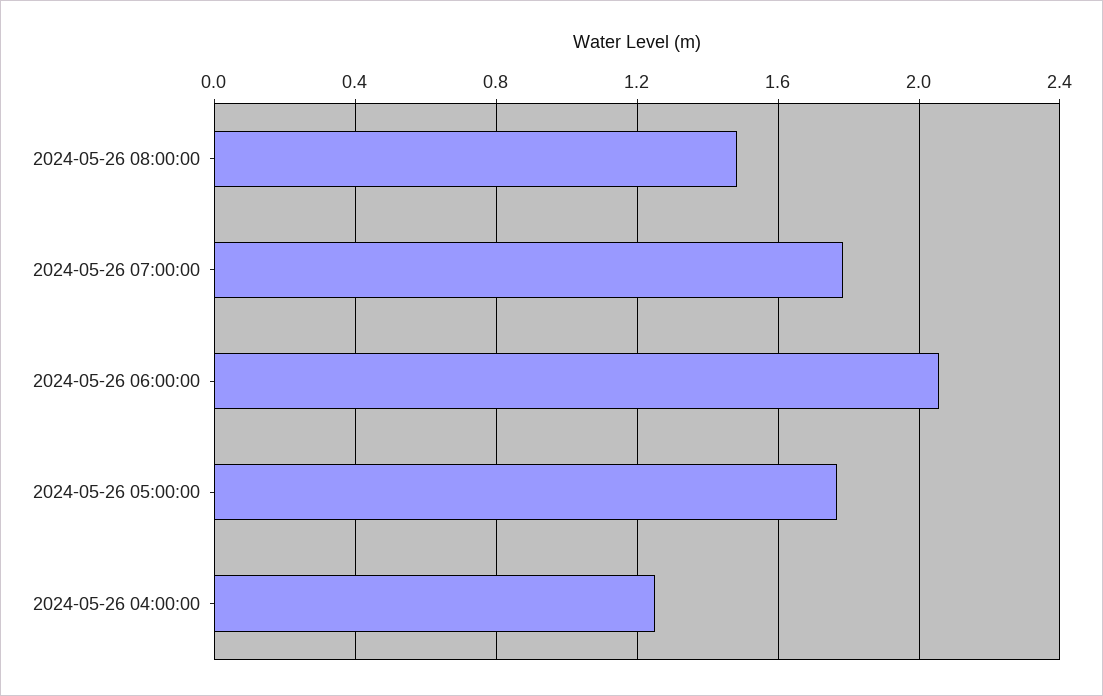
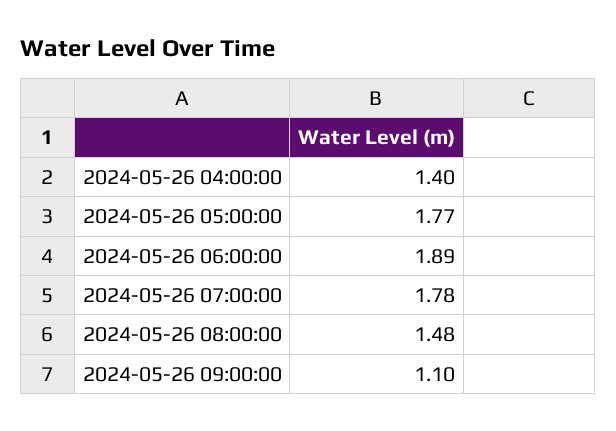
2024-05-26 06:00:00: 2.05 -> 1.89
2024-05-26 04:00:00: 1.25 -> 1.4
2024-05-26 09:00:00: none -> 1.1

